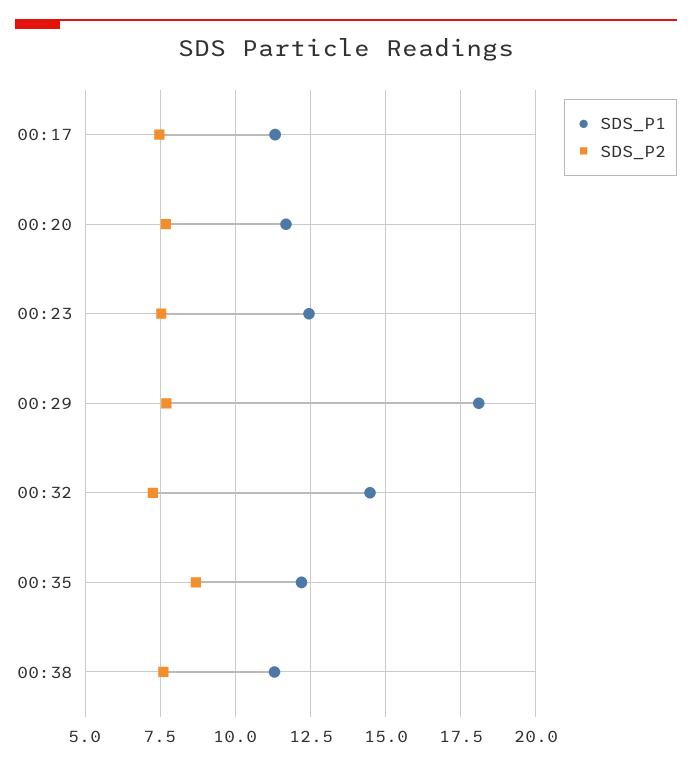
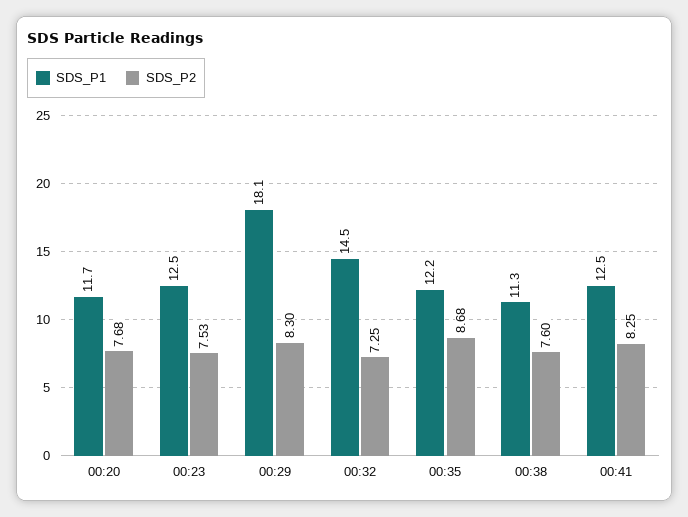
SDS_P1, 00:17: 11.25 -> none
SDS_P2, 00:17: 7.5 -> none
SDS_P2, 00:29: 7.75 -> 8.3
SDS_P1, 00:41: none -> 12.5
SDS_P2, 00:41: none -> 8.25

